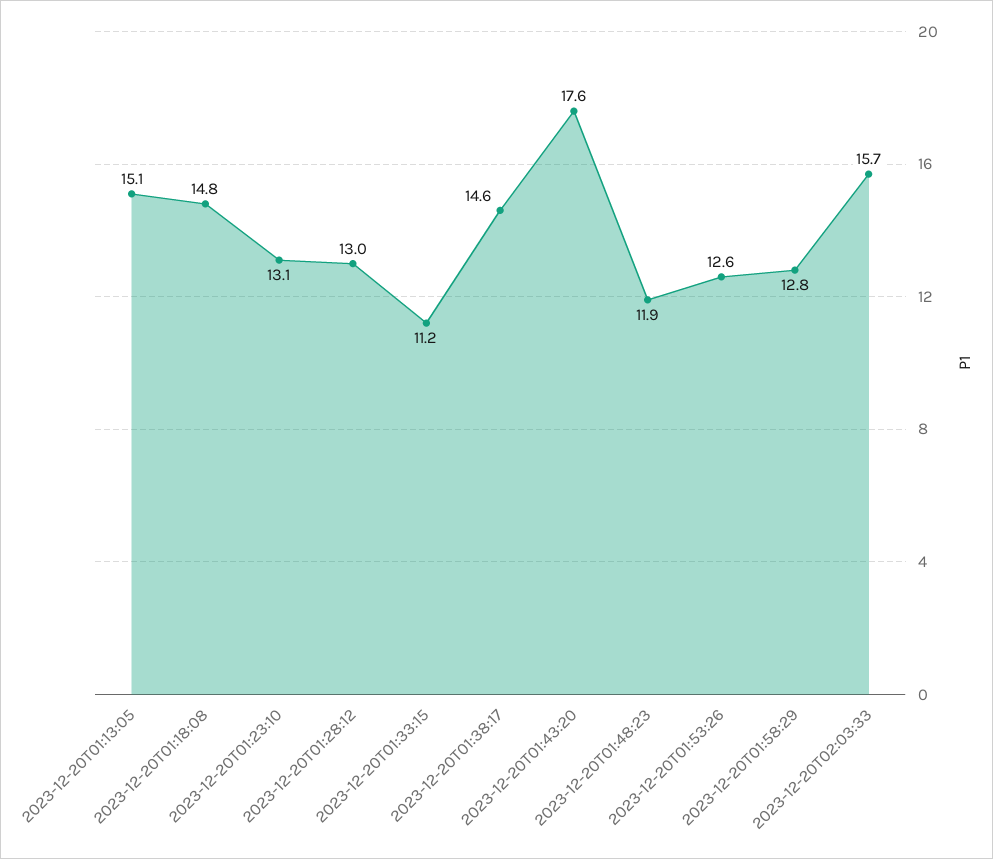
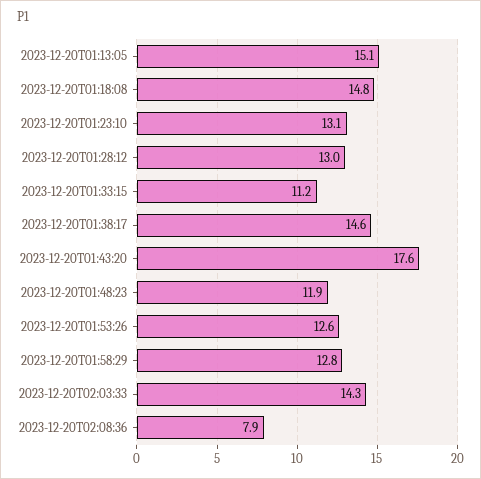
2023-12-20T02:03:33: 15.7 -> 14.3
2023-12-20T02:08:36: none -> 7.9

